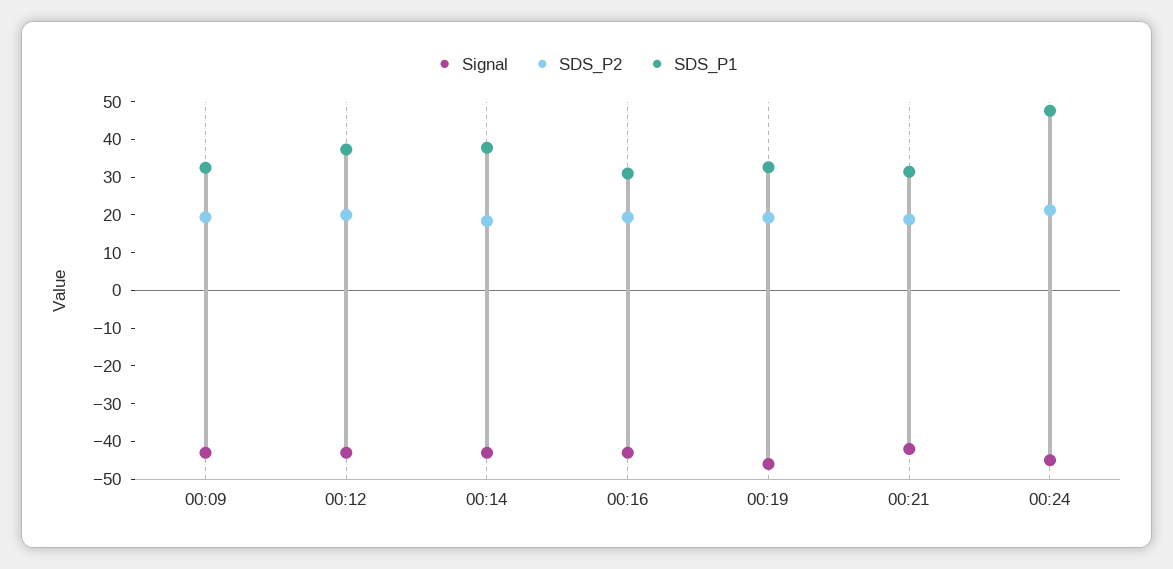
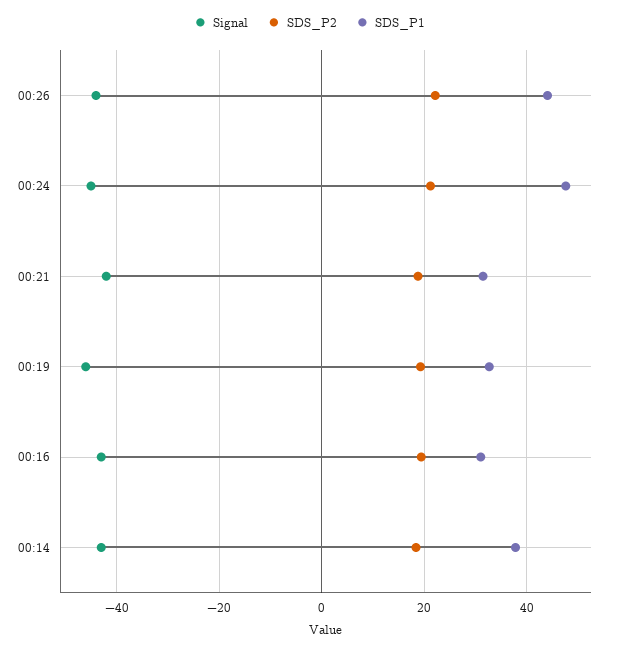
Signal, 00:09: -42.5 -> none
SDS_P2, 00:09: 20 -> none
SDS_P1, 00:09: 32.5 -> none
Signal, 00:12: -42.5 -> none
SDS_P2, 00:12: 20 -> none
SDS_P1, 00:12: 37.5 -> none
Signal, 00:26: none -> -44
SDS_P2, 00:26: none -> 22
SDS_P1, 00:26: none -> 44

